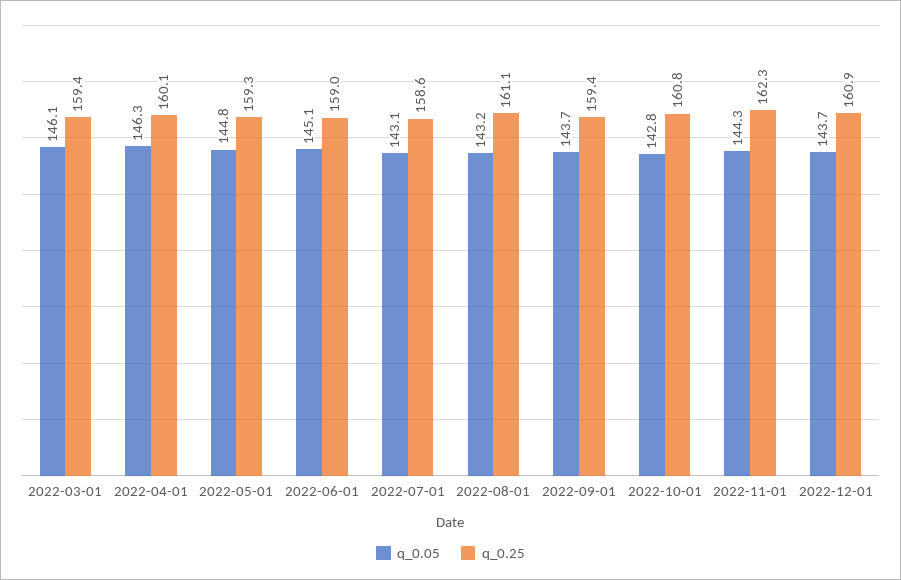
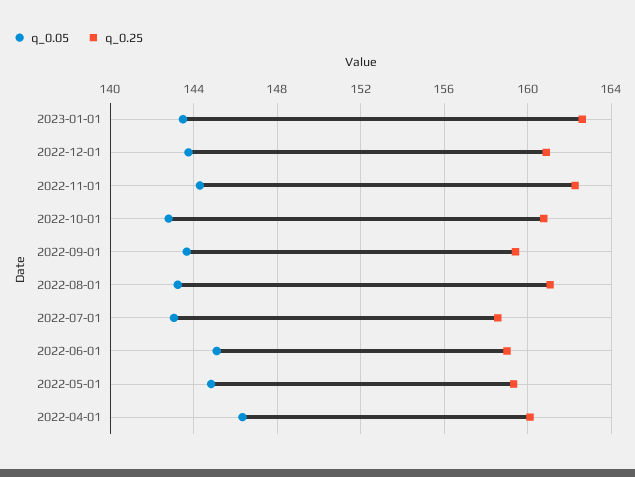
q_0.05, 2022-03-01: 146.1 -> none
q_0.25, 2022-03-01: 159.4 -> none
q_0.05, 2023-01-01: none -> 143.5
q_0.25, 2023-01-01: none -> 162.5

